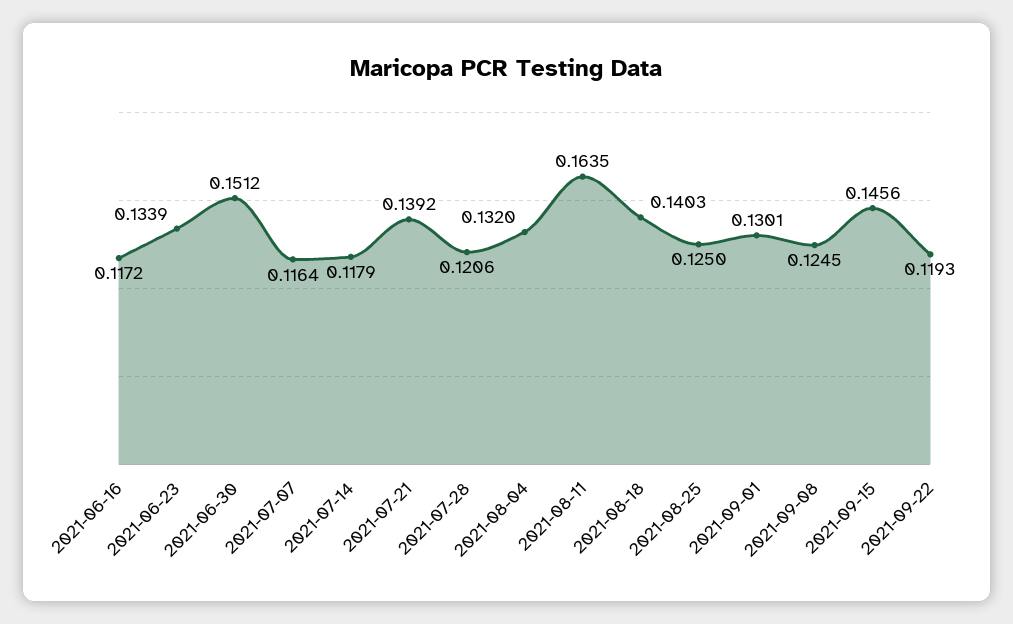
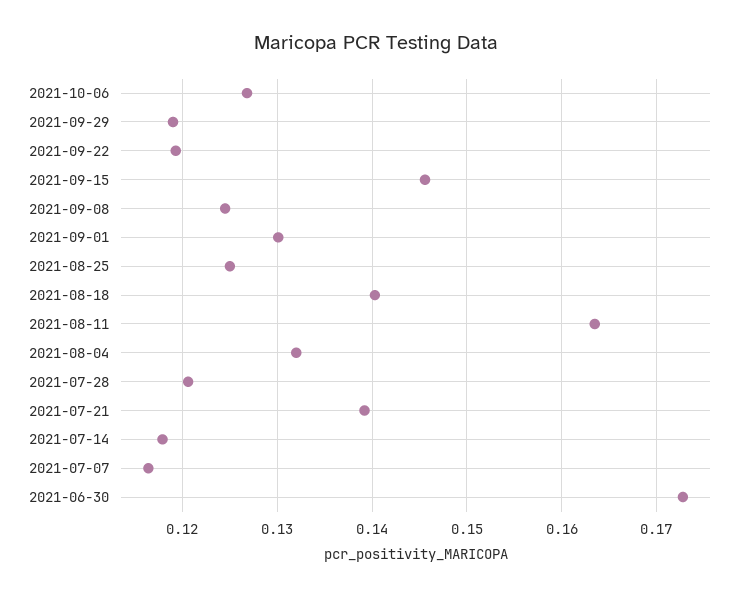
2021-06-16: 0.1172 -> none
2021-06-23: 0.1339 -> none
2021-06-30: 0.1512 -> 0.173
2021-10-06: none -> 0.127
2021-09-29: none -> 0.119

